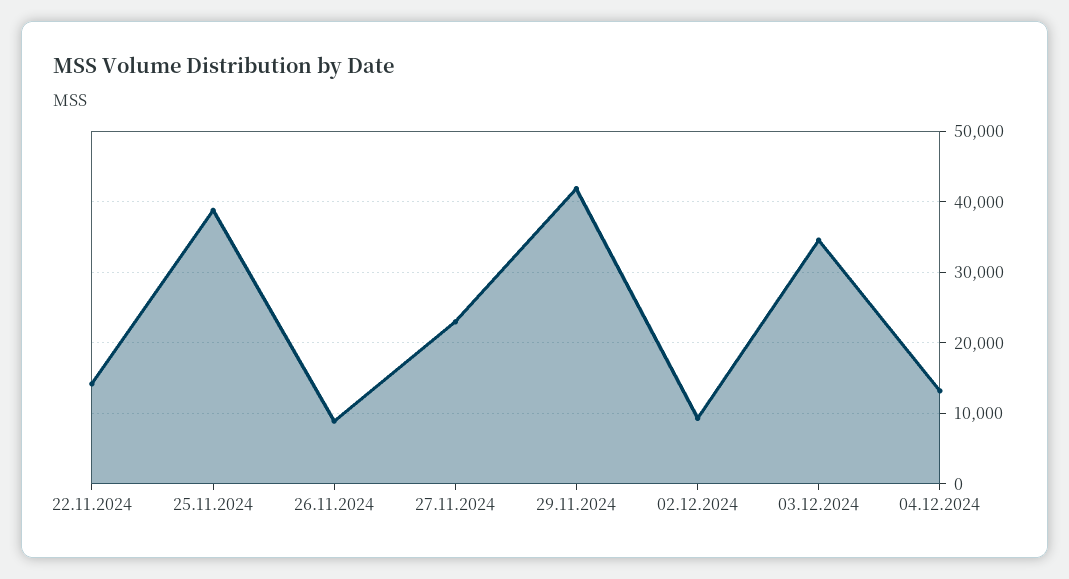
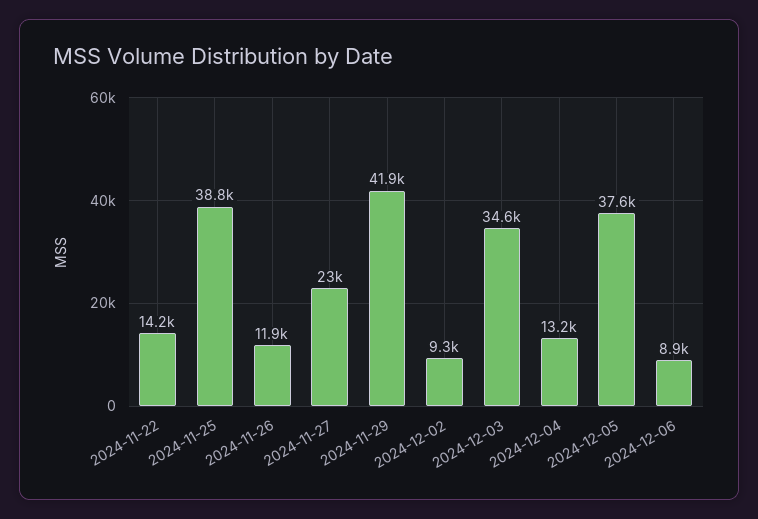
26.11.2024: 9000 -> 11900
2024-12-05: none -> 37600
2024-12-06: none -> 8900

